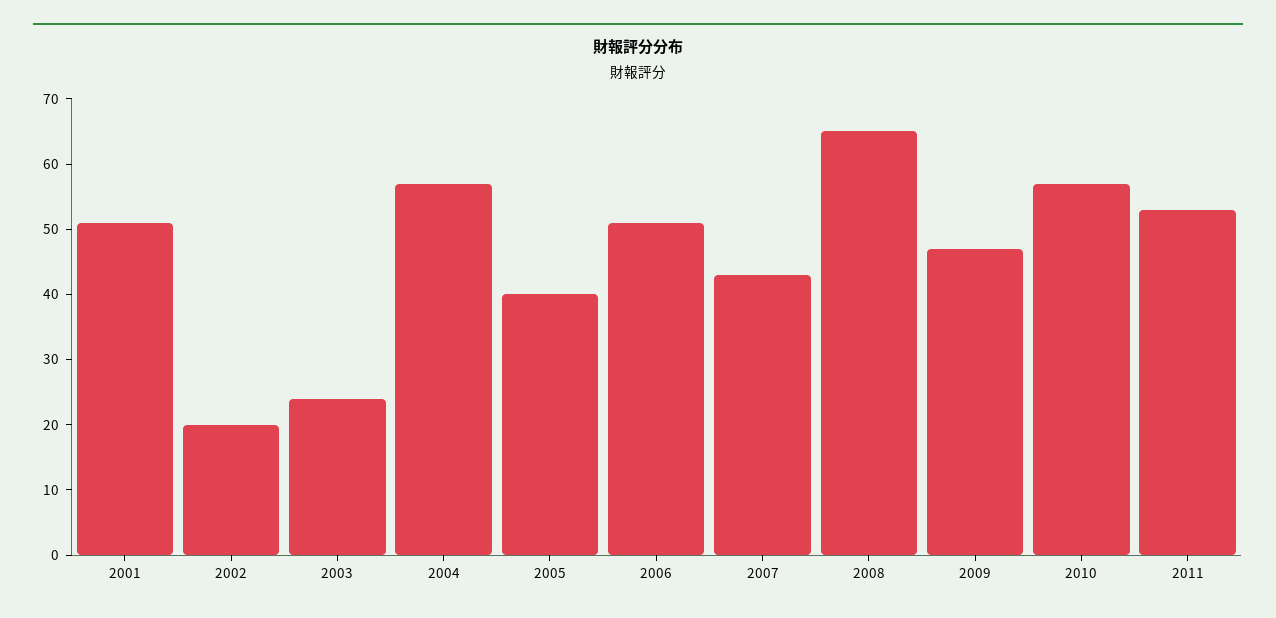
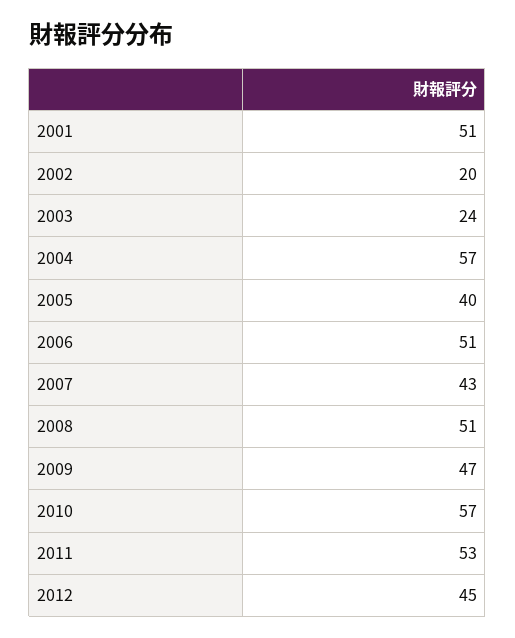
2008: 65 -> 51
2012: none -> 45

